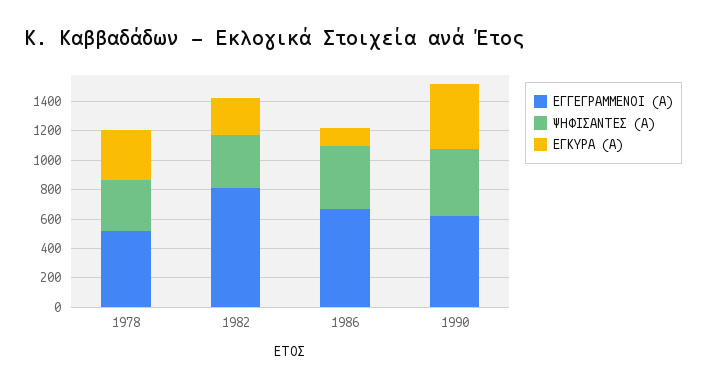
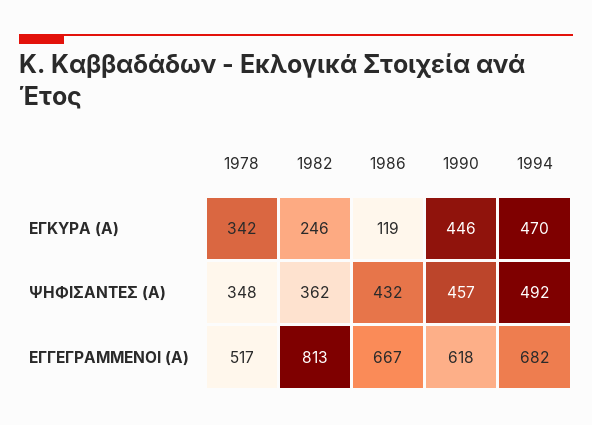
ΕΓΚΥΡΑ (Α), 1994: none -> 470
ΨΗΦΙΣΑΝΤΕΣ (Α), 1994: none -> 492
ΕΓΓΕΓΡΑΜΜΕΝΟΙ (Α), 1994: none -> 682

